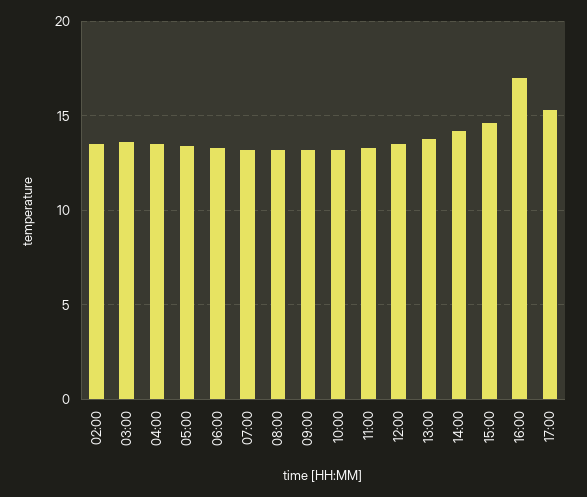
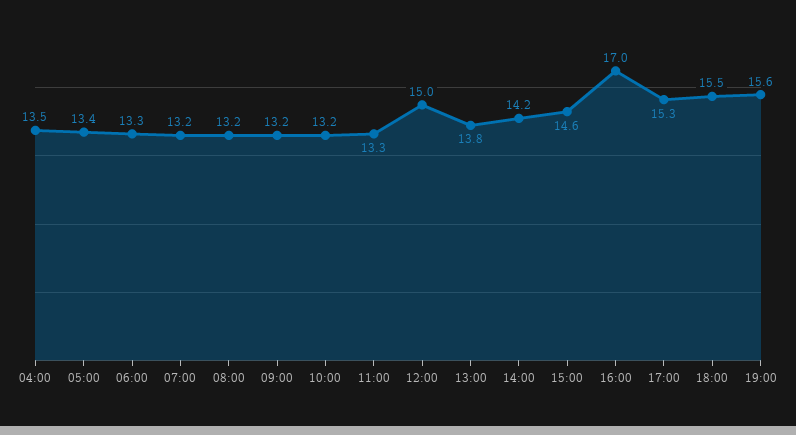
02:00: 13.5 -> none
03:00: 13.5 -> none
12:00: 13.5 -> 15
18:00: none -> 15.5
19:00: none -> 15.6

